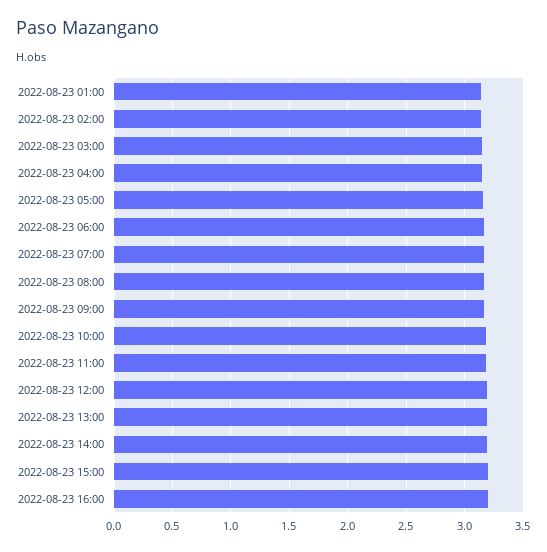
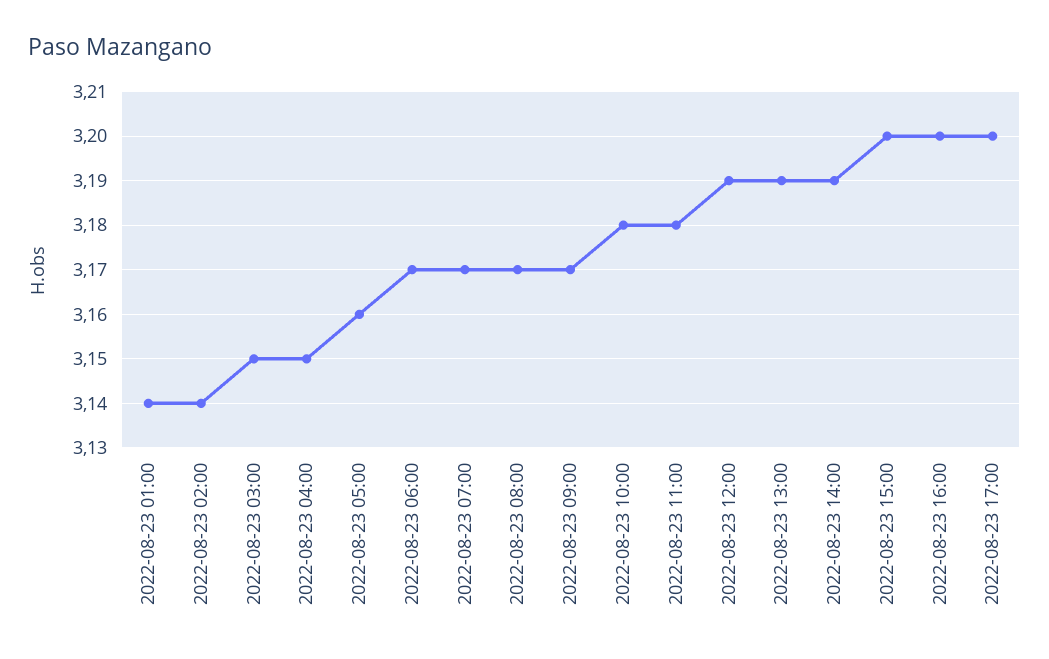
2022-08-23 17:00: none -> 3.2

